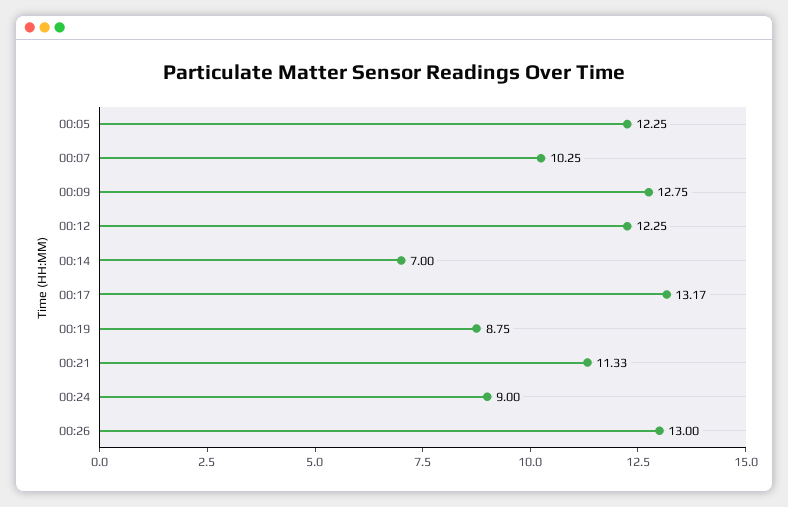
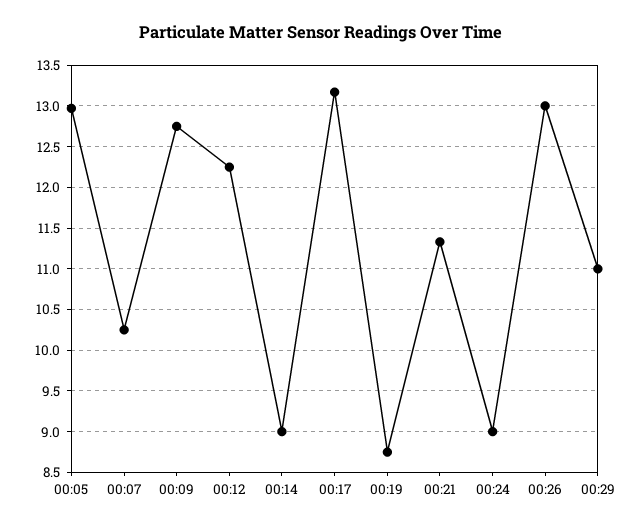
00:05: 12.25 -> 13
00:14: 7 -> 9
00:29: none -> 11

